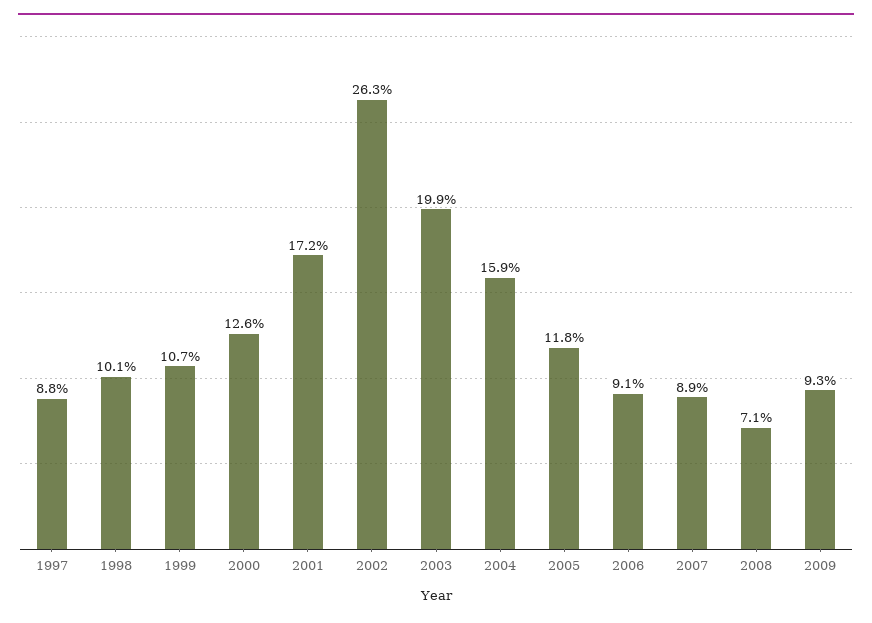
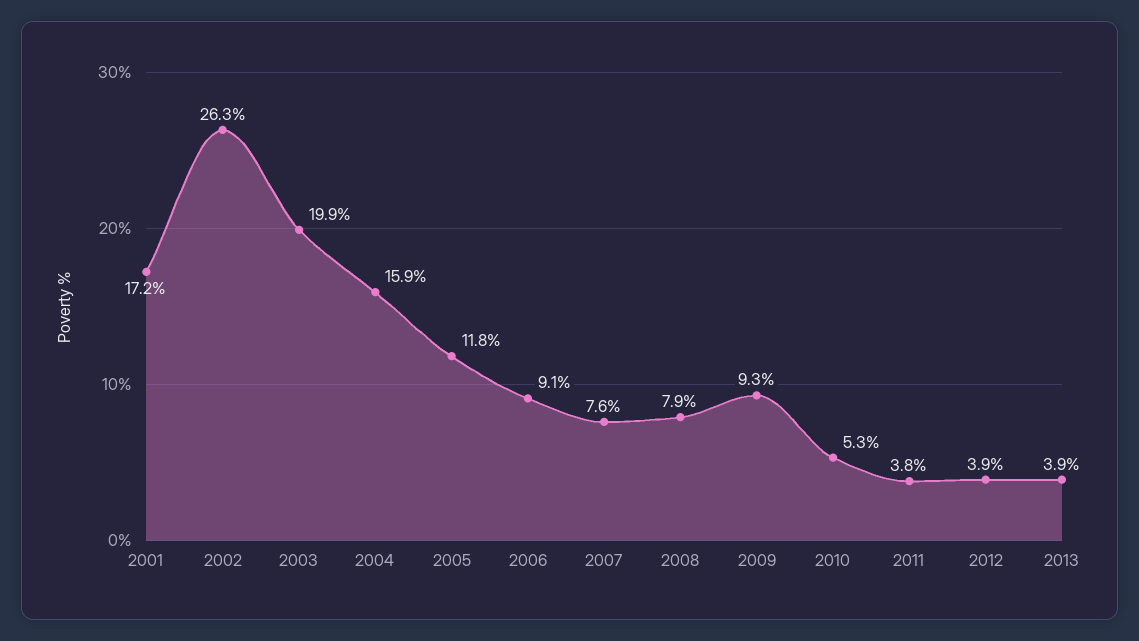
1997: 8.8 -> none
1998: 10.1 -> none
1999: 10.7 -> none
2000: 12.6 -> none
2007: 8.9 -> 7.6
2008: 7.1 -> 7.9
2010: none -> 5.3
2011: none -> 3.8
2012: none -> 3.9
2013: none -> 3.9

